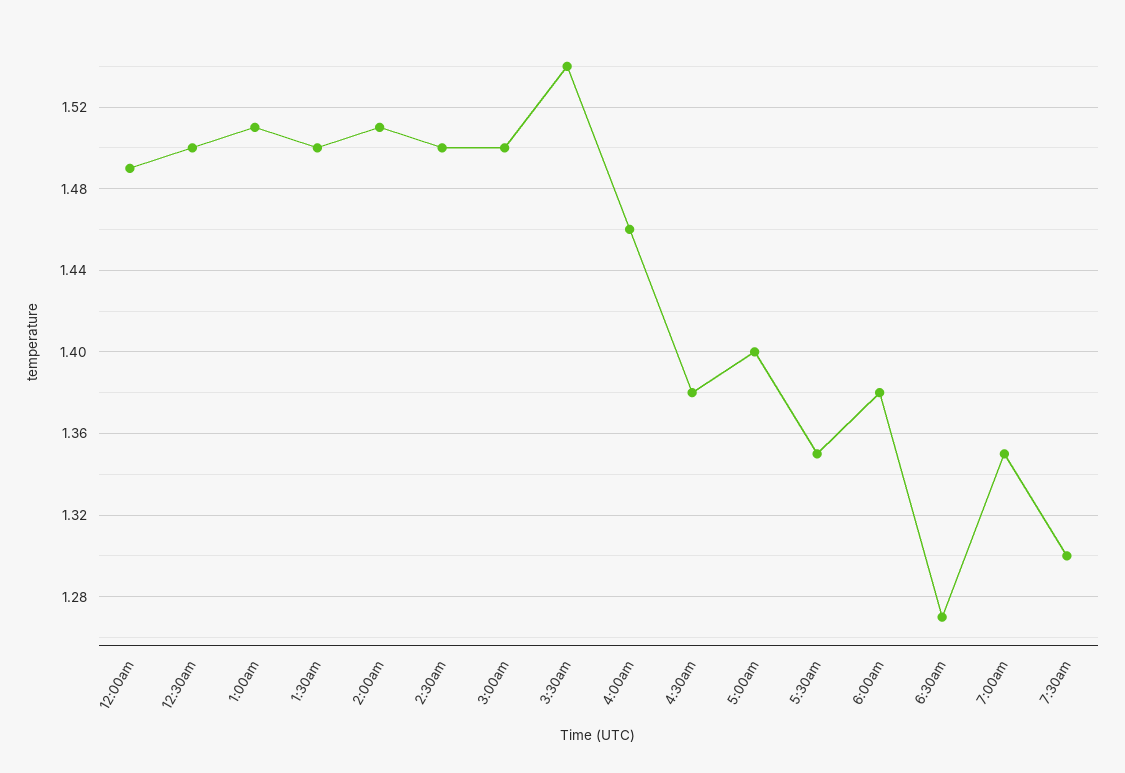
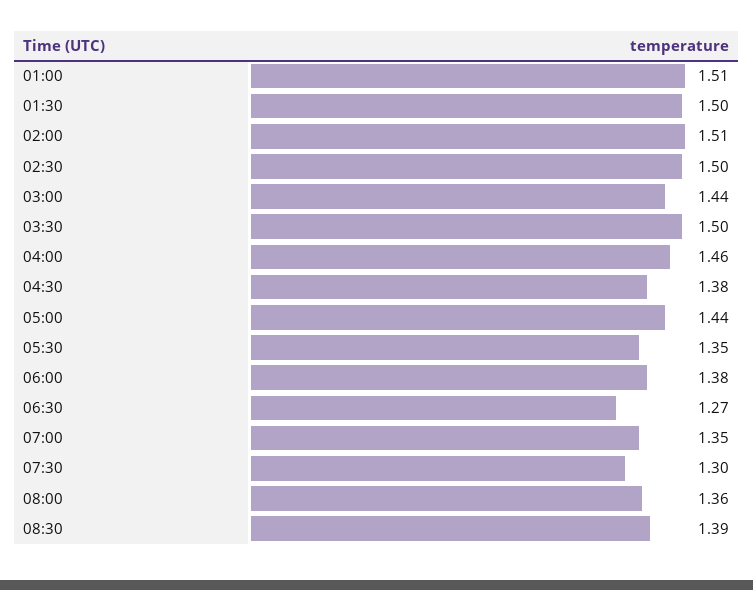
12:00am: 1.49 -> none
12:30am: 1.5 -> none
3:00am: 1.5 -> 1.44
3:30am: 1.54 -> 1.5
5:00am: 1.4 -> 1.44
08:00: none -> 1.36
08:30: none -> 1.39

